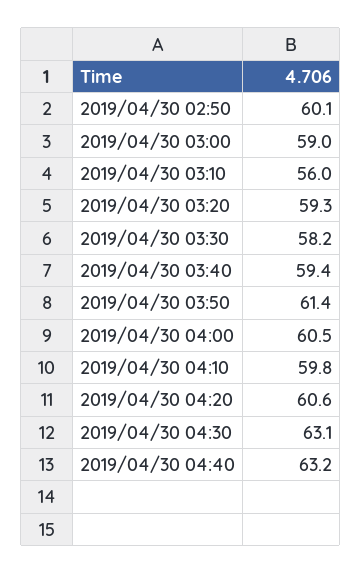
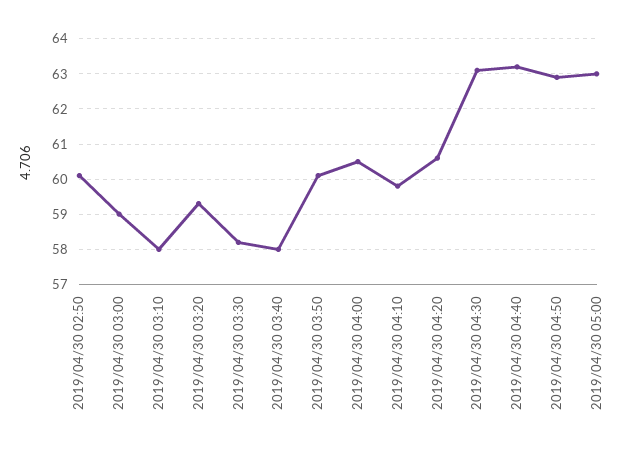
2019/04/30 03:10: 56 -> 58
2019/04/30 03:40: 59.4 -> 58
2019/04/30 03:50: 61.4 -> 60
2019/04/30 04:50: none -> 63
2019/04/30 05:00: none -> 63

